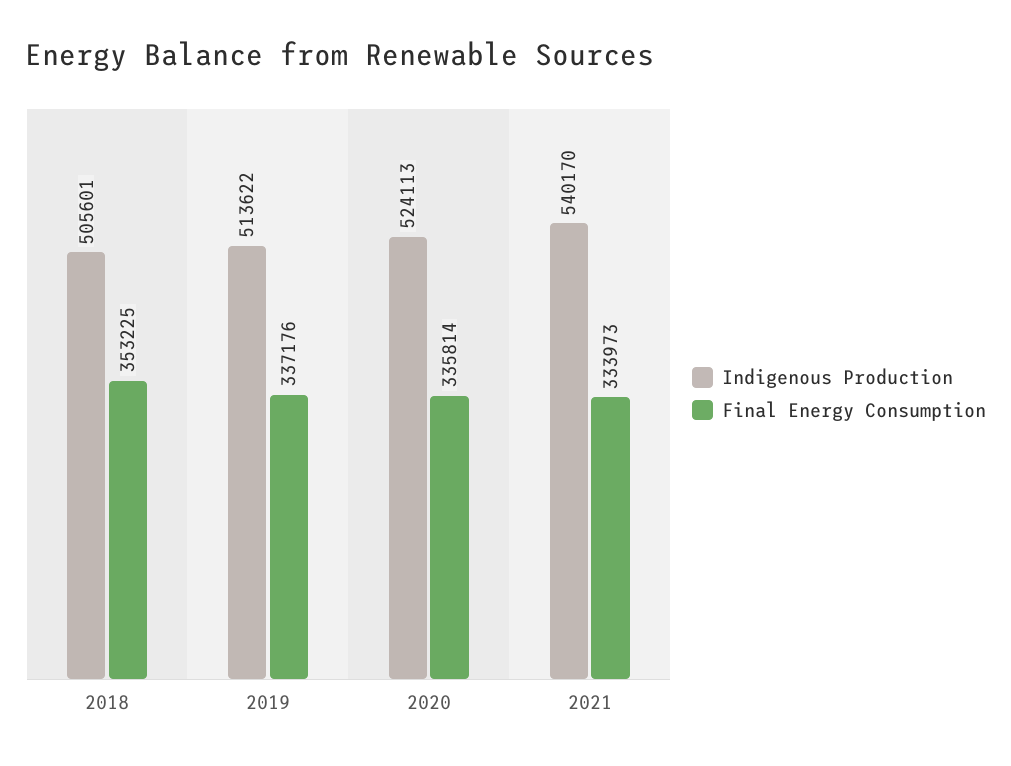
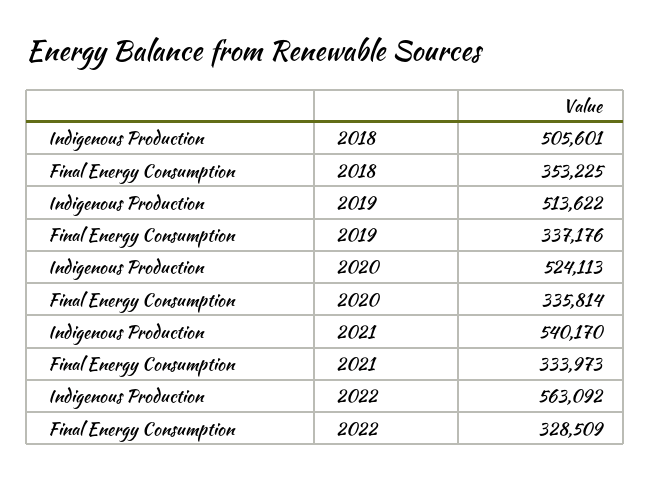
Indigenous Production, 2022: none -> 563092
Final Energy Consumption, 2022: none -> 328509

